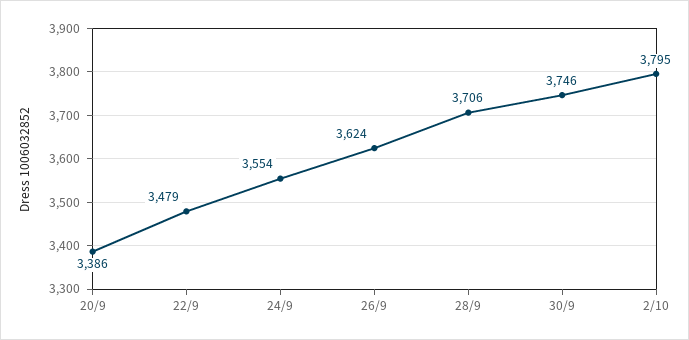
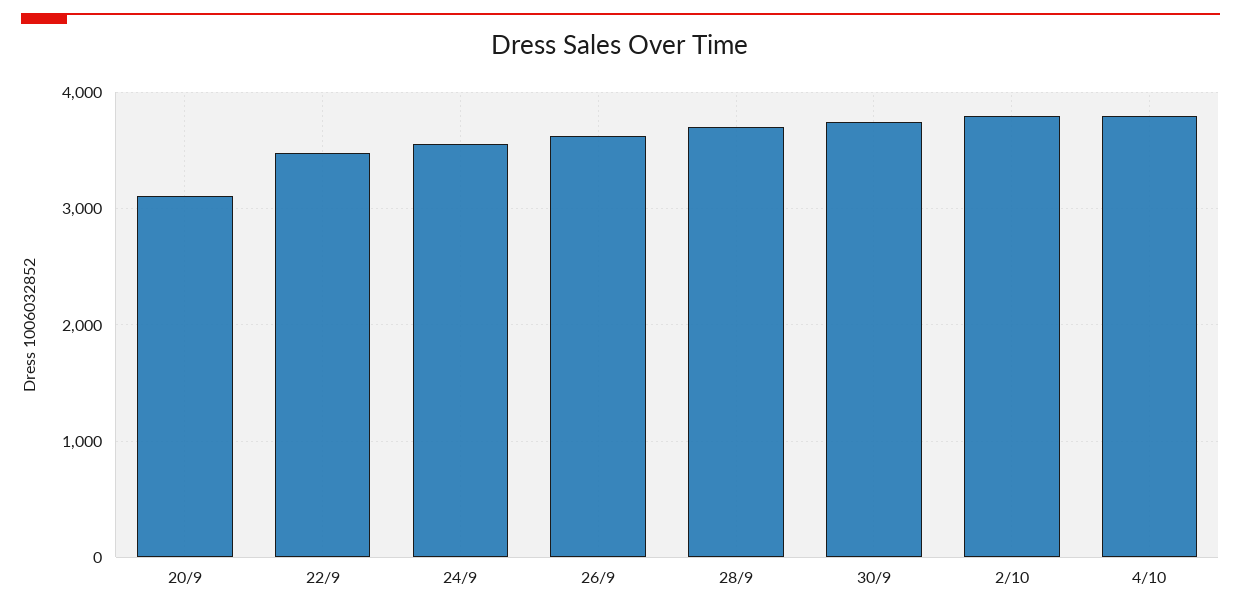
20/9: 3386 -> 3100
4/10: none -> 3800

